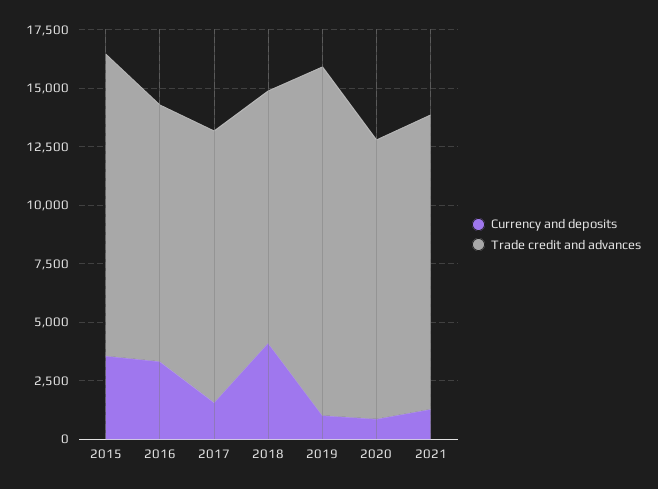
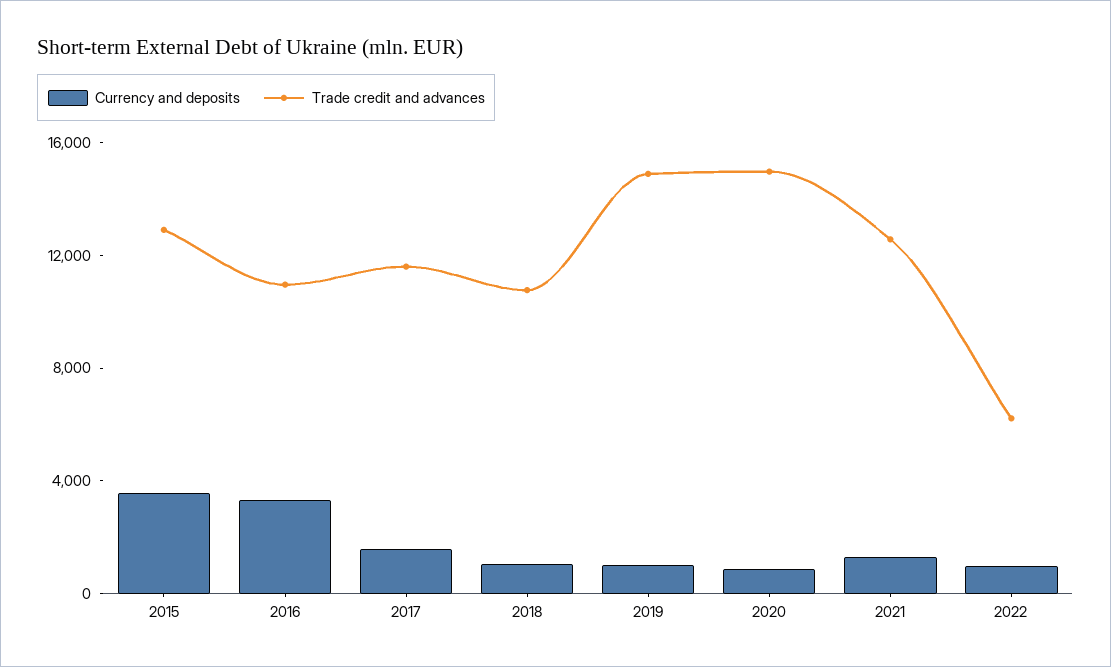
Currency and deposits, 2018: 4000 -> 1000
Trade credit and advances, 2020: 12000 -> 15000
Currency and deposits, 2022: none -> 1000
Trade credit and advances, 2022: none -> 6000

